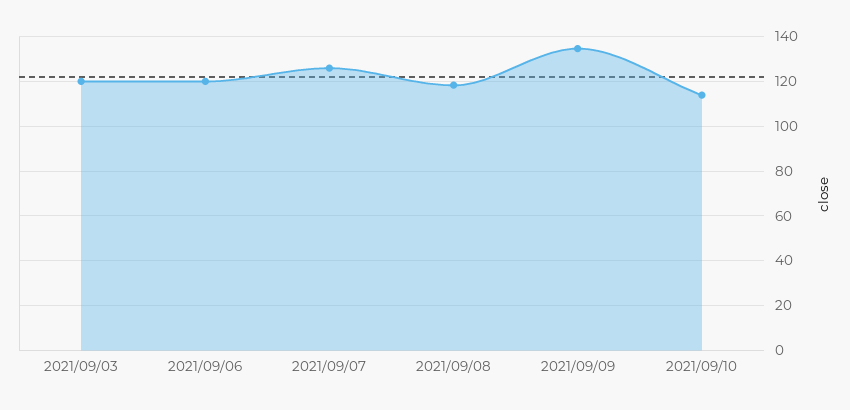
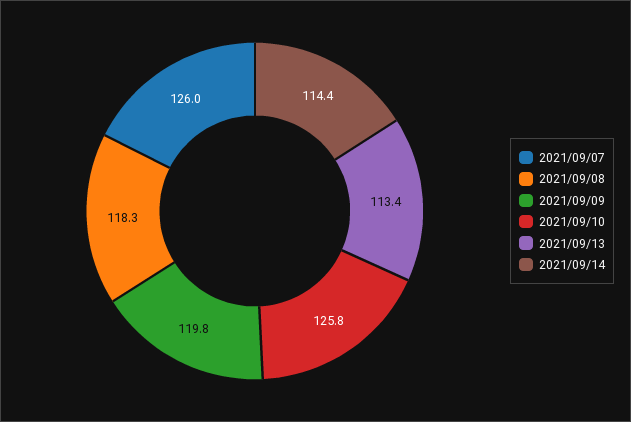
2021/09/03: 120 -> none
2021/09/06: 120 -> none
2021/09/09: 135 -> 119.8
2021/09/10: 115 -> 125.8
2021/09/13: none -> 113.4
2021/09/14: none -> 114.4

